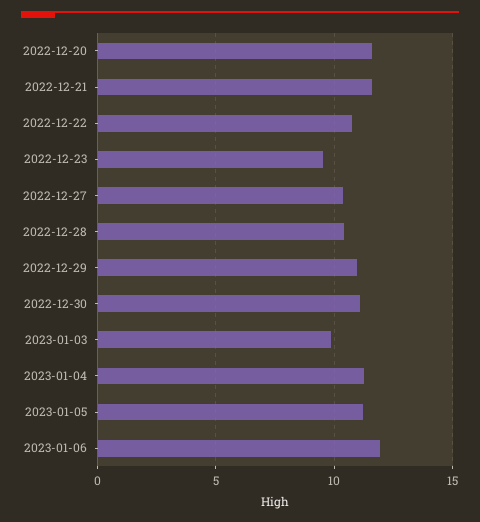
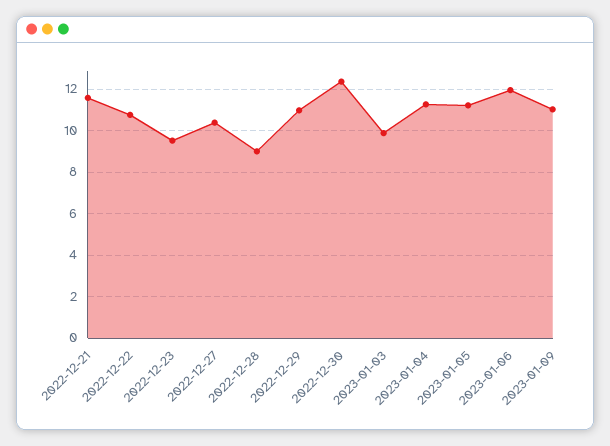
2022-12-20: 11.5 -> none
2022-12-28: 10.5 -> 9
2022-12-30: 11 -> 12.5
2023-01-09: none -> 11

